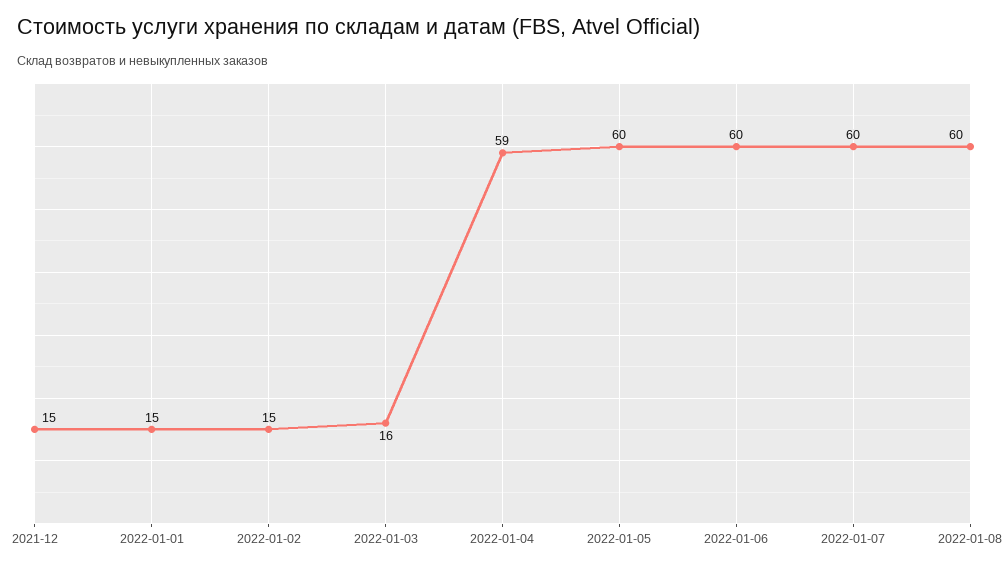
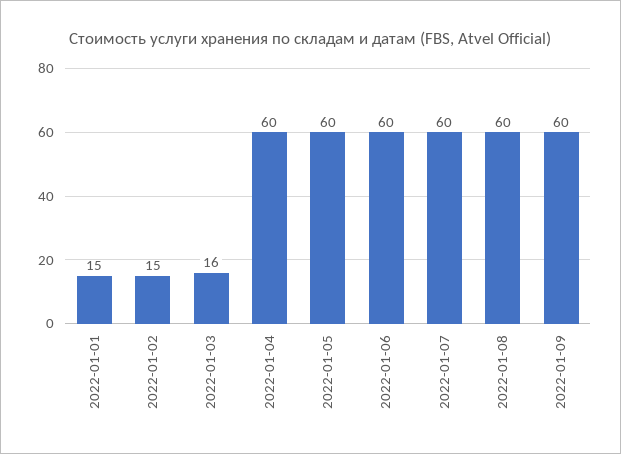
2021-12: 15 -> none
2022-01-04: 59 -> 60
2022-01-09: none -> 60

